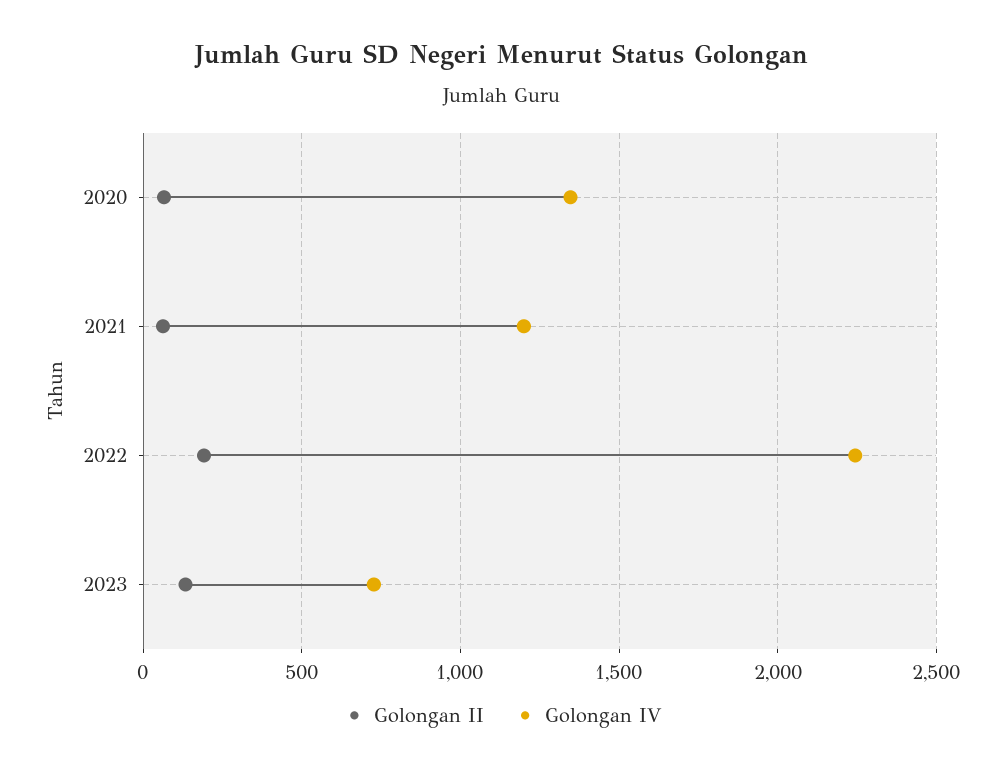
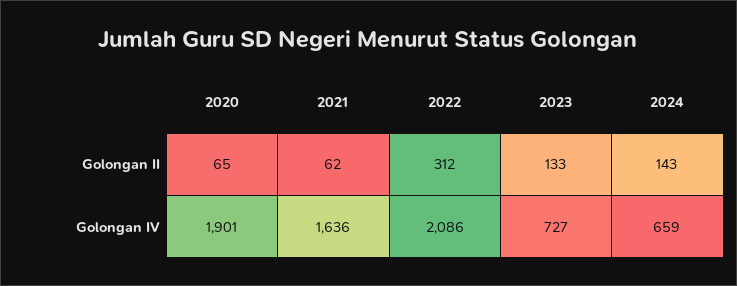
Golongan IV, 2020: 1350 -> 1901
Golongan IV, 2021: 1200 -> 1636
Golongan II, 2022: 200 -> 312
Golongan IV, 2022: 2250 -> 2086
Golongan II, 2024: none -> 143
Golongan IV, 2024: none -> 659

